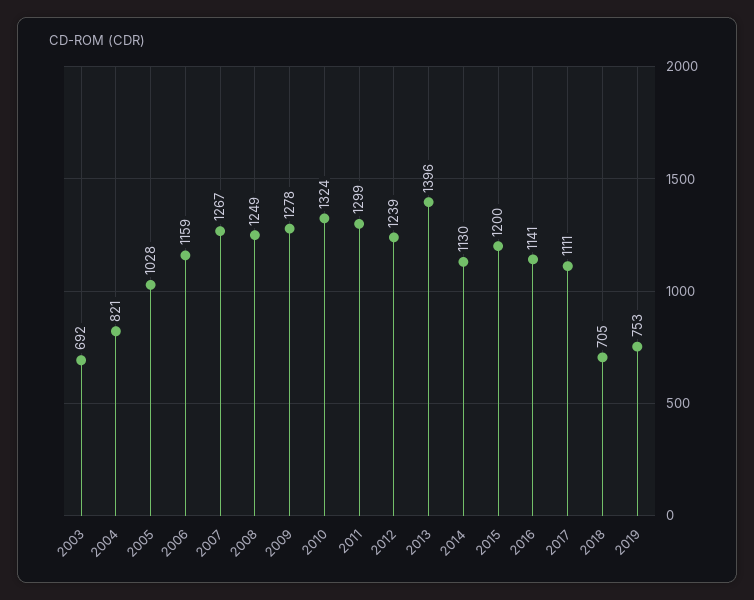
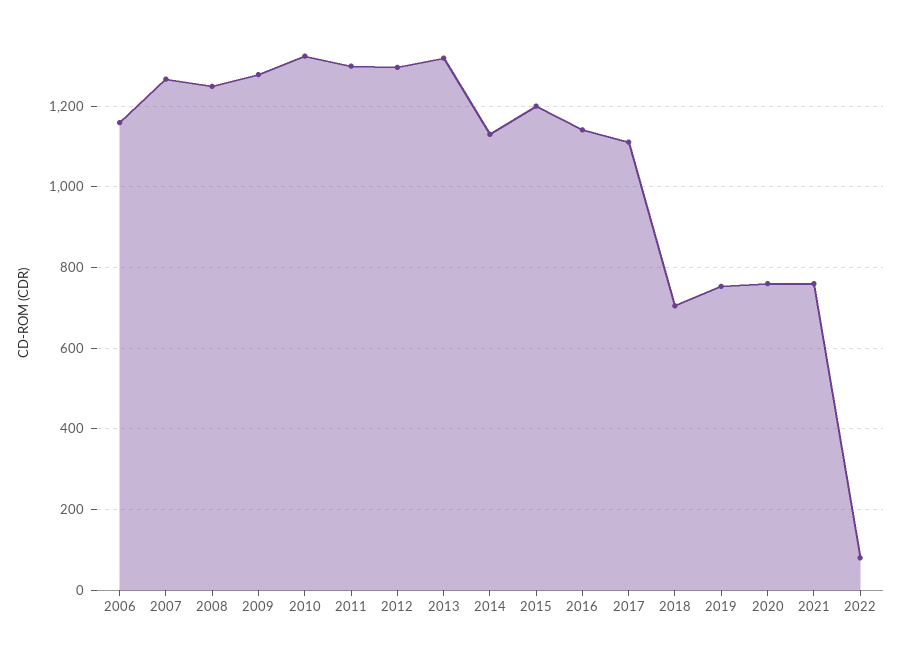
2003: 692 -> none
2004: 821 -> none
2005: 1028 -> none
2012: 1239 -> 1300
2013: 1396 -> 1320
2020: none -> 760
2021: none -> 760
2022: none -> 80

